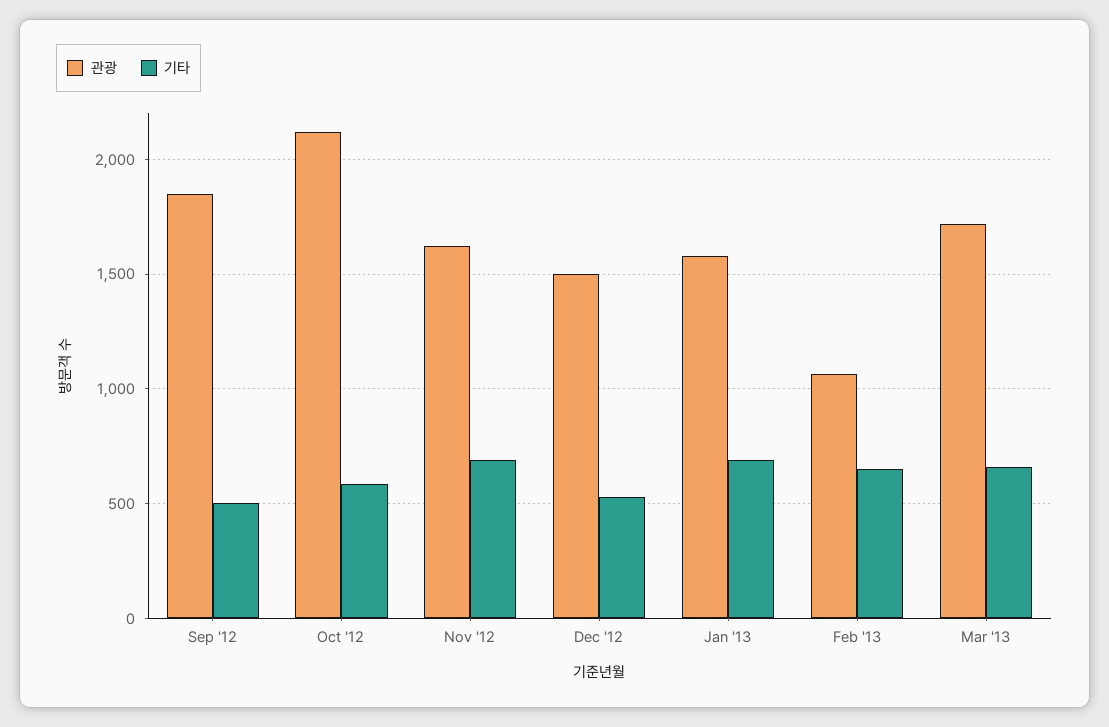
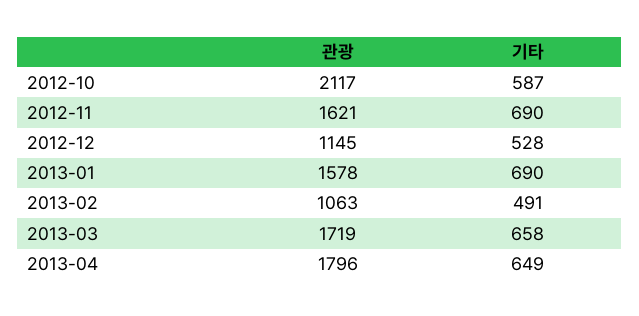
관광, Sep '12: 1850 -> none
기타, Sep '12: 500 -> none
관광, Dec '12: 1500 -> 1145
기타, Feb '13: 650 -> 491
관광, 2013-04: none -> 1796
기타, 2013-04: none -> 649

